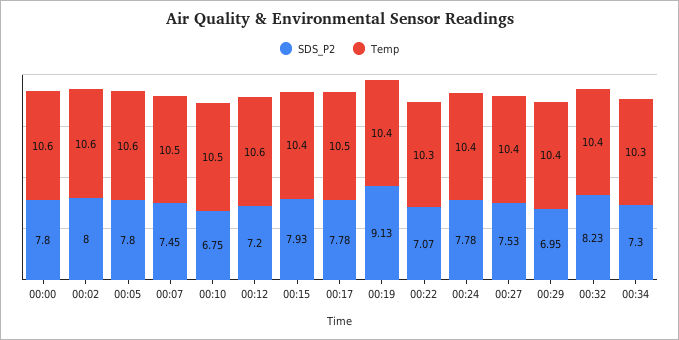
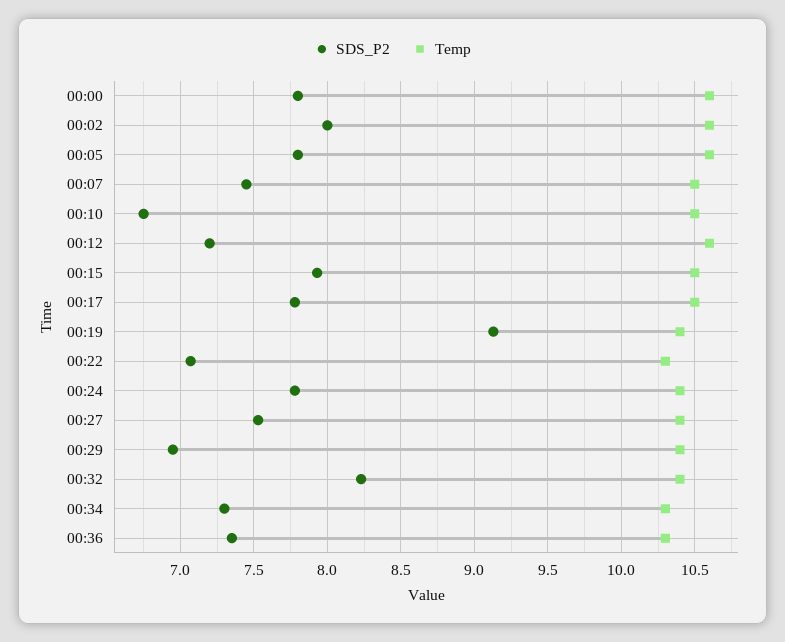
Temp, 00:15: 10.4 -> 10.5
SDS_P2, 00:36: none -> 7.35
Temp, 00:36: none -> 10.3

